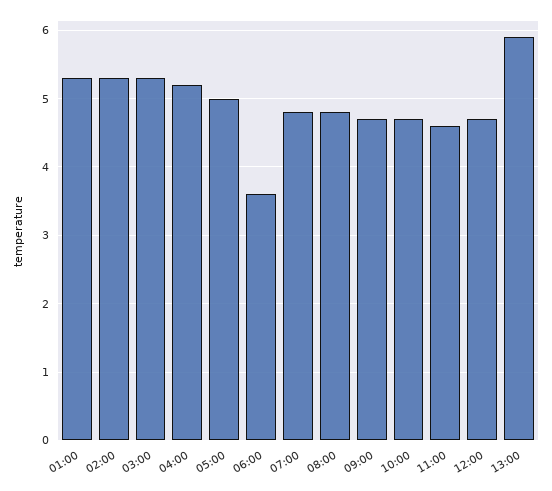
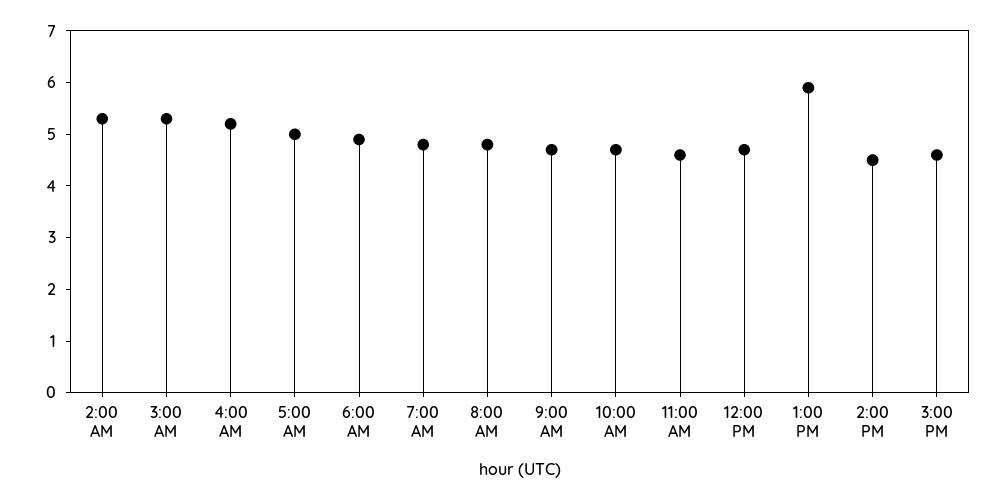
01:00: 5.3 -> none
06:00: 3.6 -> 5
2:00 PM: none -> 4.5
3:00 PM: none -> 4.5

